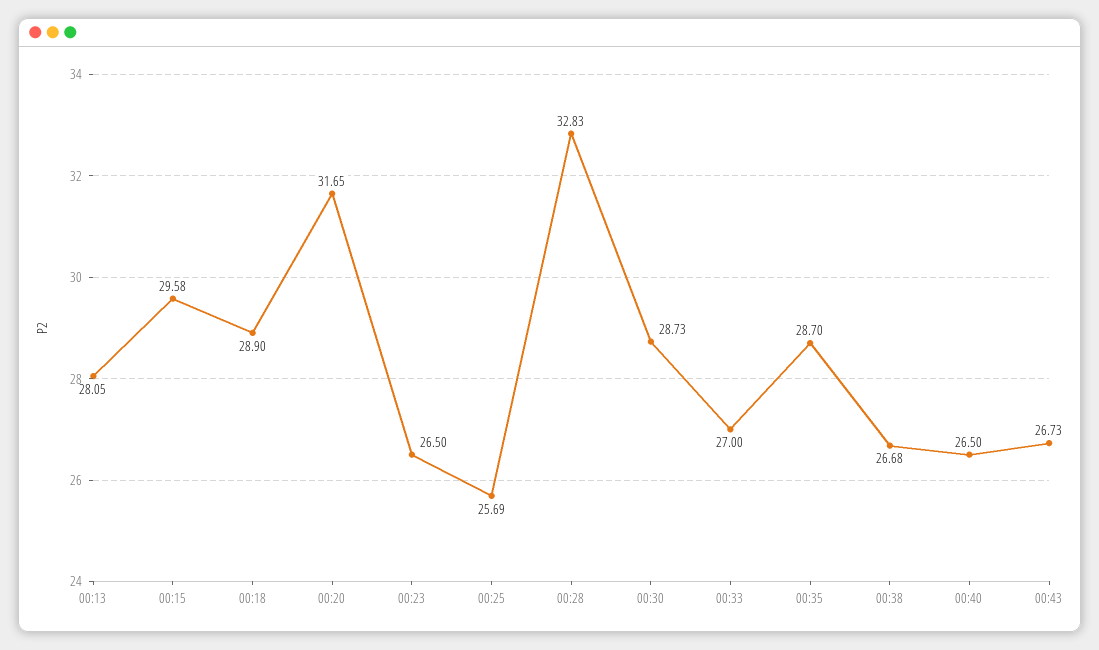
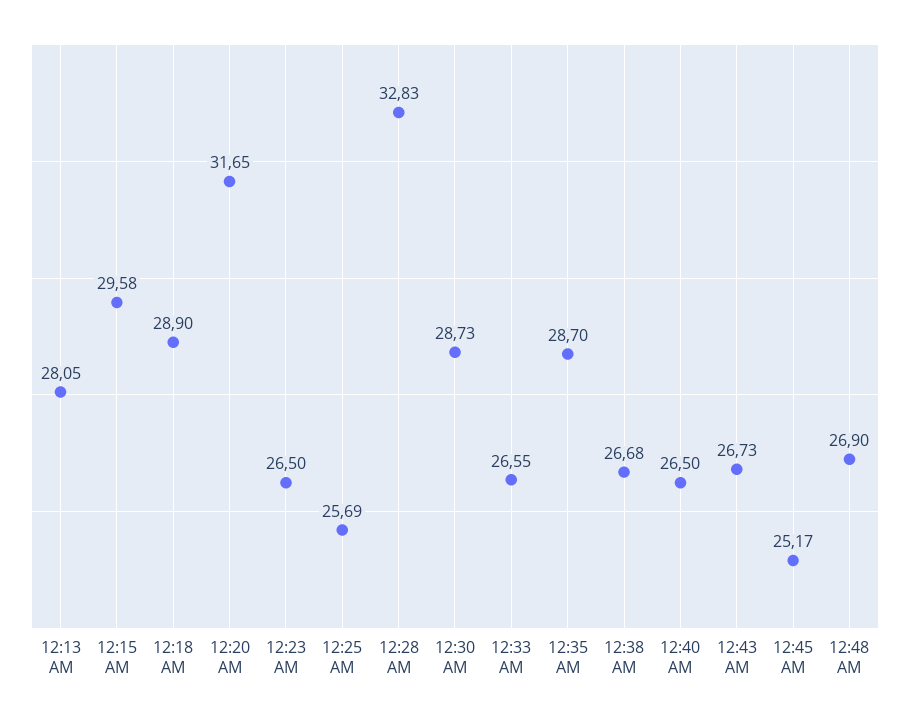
00:33: 27 -> 26.55
12:45 AM: none -> 25.17
12:48 AM: none -> 26.9

